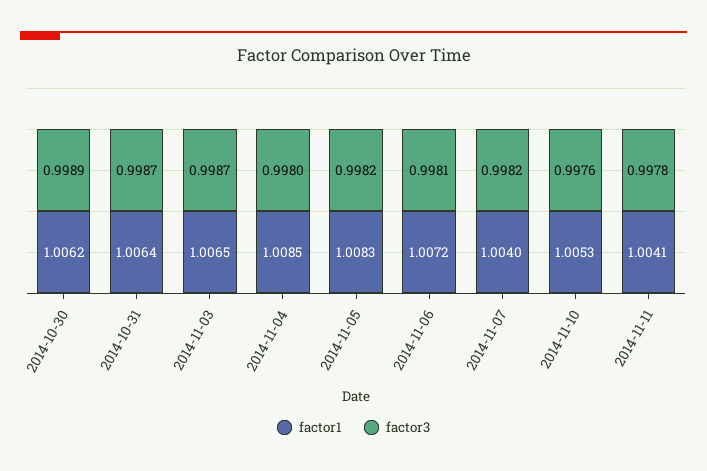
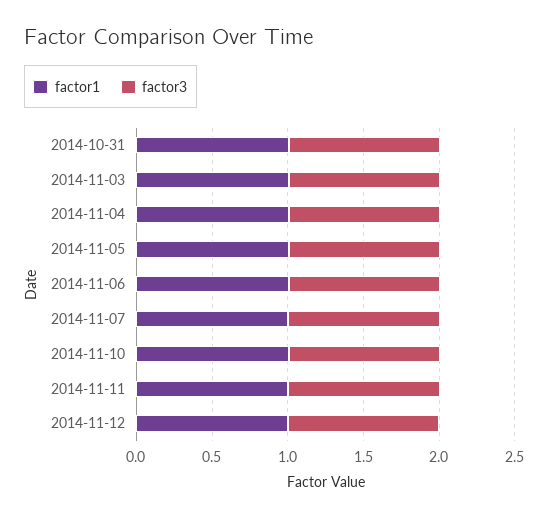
factor1, 2014-10-30: 1.0062 -> none
factor3, 2014-10-30: 0.9989 -> none
factor1, 2014-11-12: none -> 1
factor3, 2014-11-12: none -> 1

